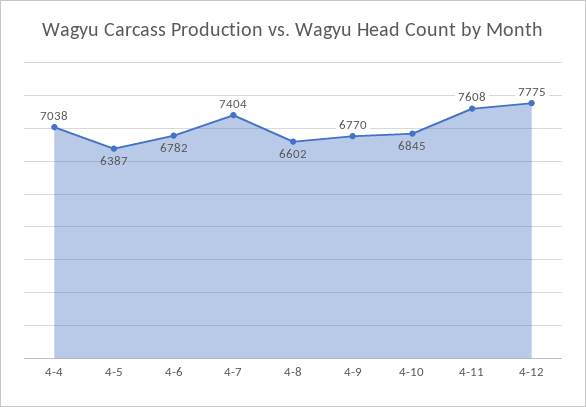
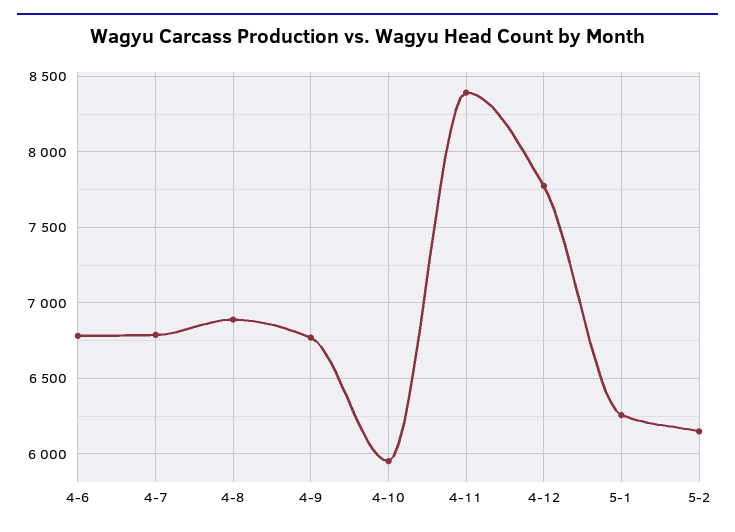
4-4: 7038 -> none
4-5: 6387 -> none
4-7: 7404 -> 6800
4-8: 6602 -> 6900
4-10: 6845 -> 5950
4-11: 7608 -> 8400
5-1: none -> 6250
5-2: none -> 6150

